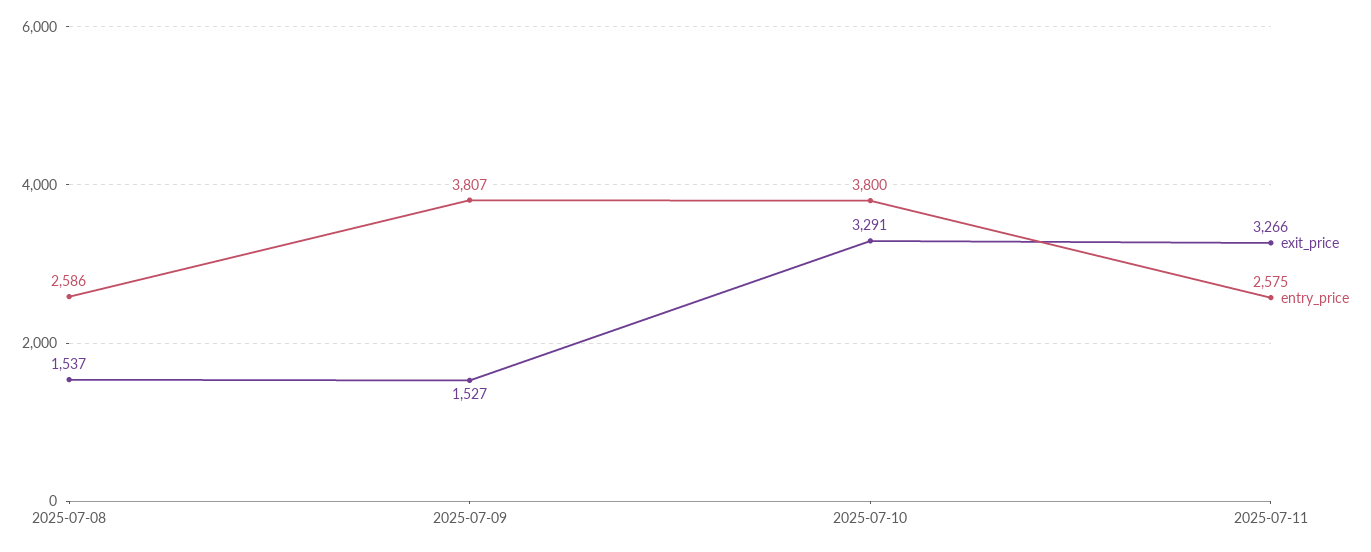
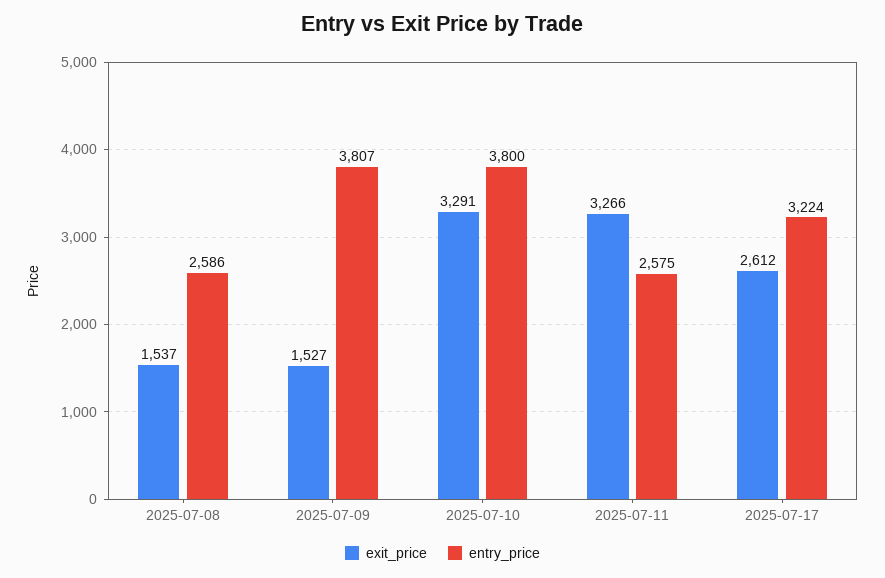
exit_price, 2025-07-17: none -> 2612
entry_price, 2025-07-17: none -> 3224

